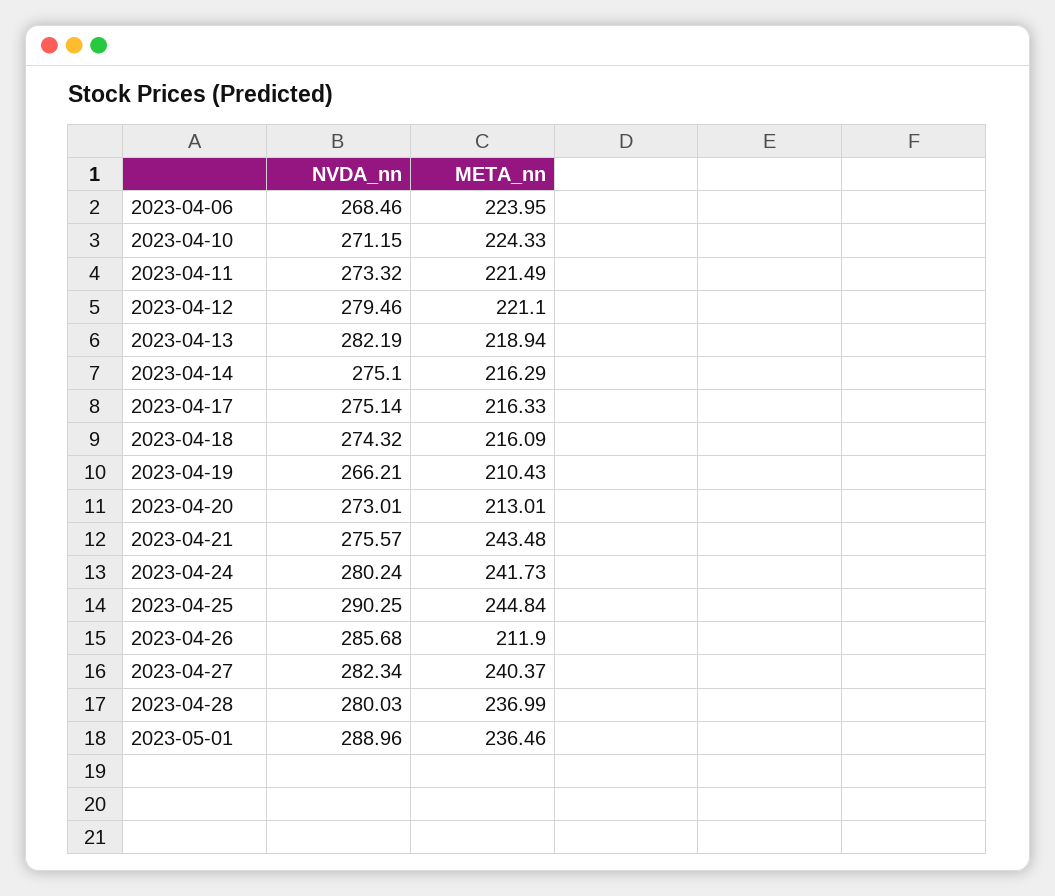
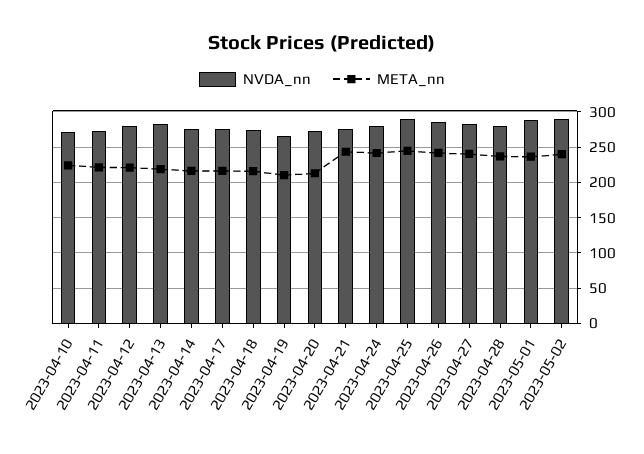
NVDA_nn, 2023-04-06: 268.46 -> none
META_nn, 2023-04-06: 223.95 -> none
META_nn, 2023-04-26: 211.9 -> 240
NVDA_nn, 2023-05-02: none -> 290
META_nn, 2023-05-02: none -> 240

